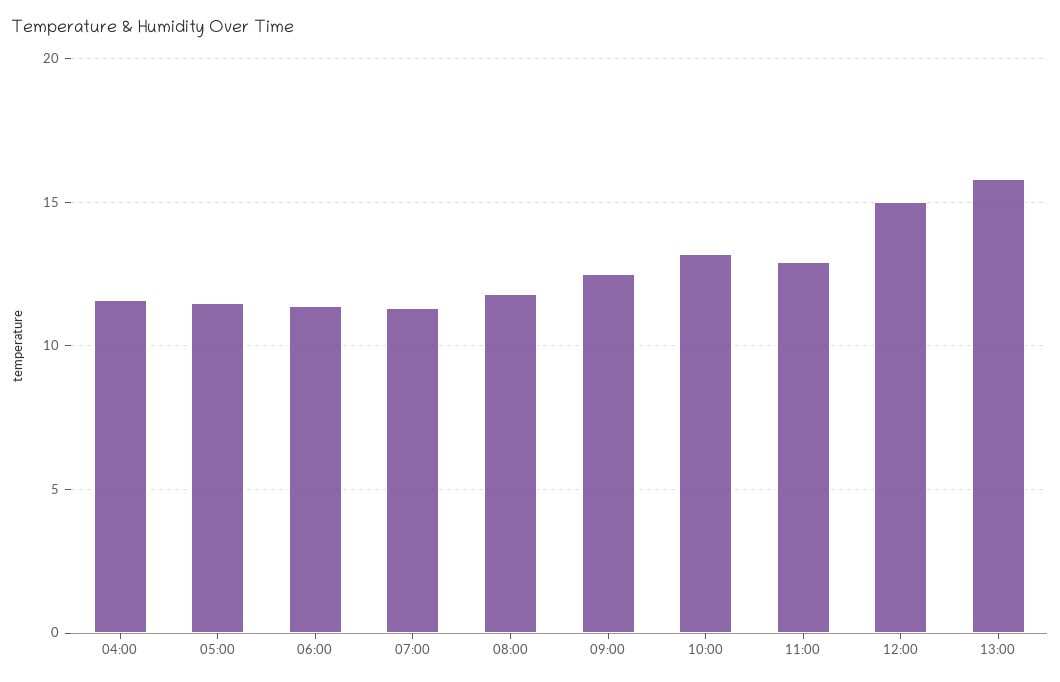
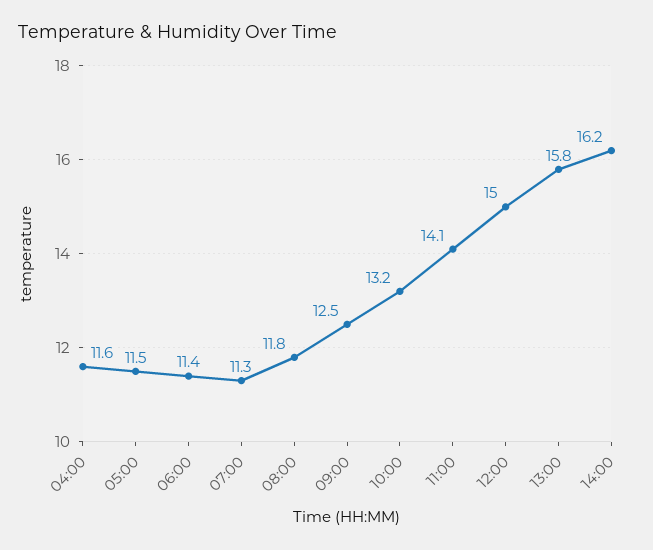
11:00: 13 -> 14.1
14:00: none -> 16.2

